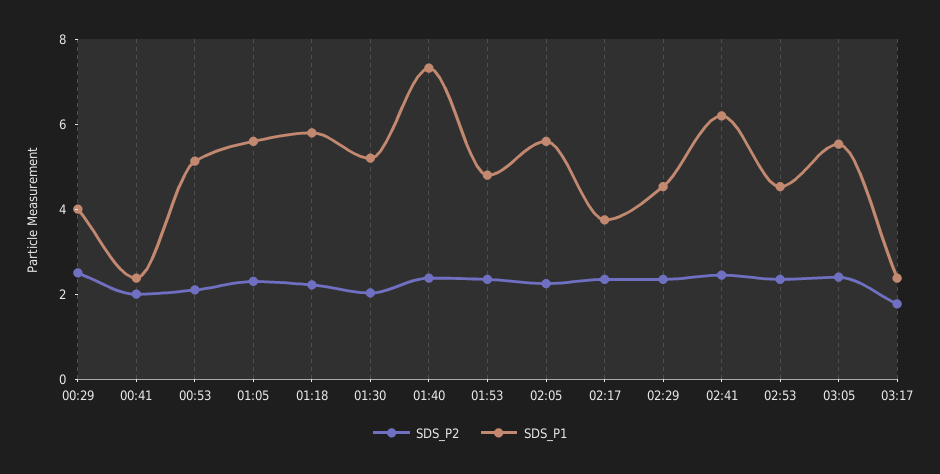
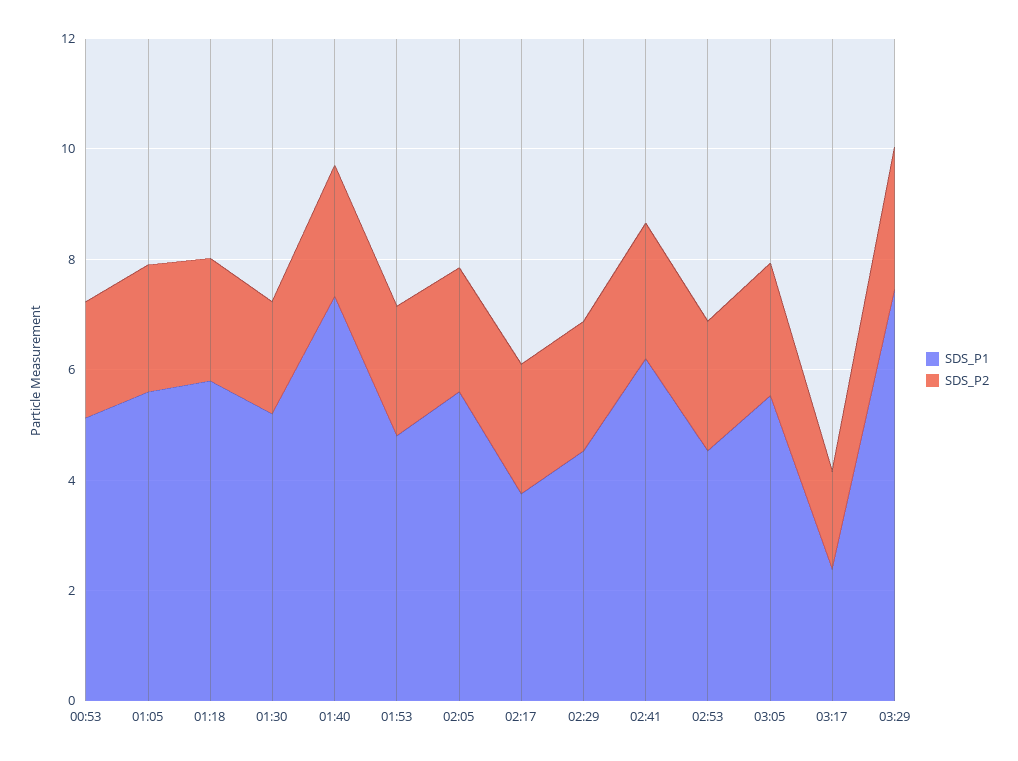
SDS_P2, 00:29: 2.5 -> none
SDS_P1, 00:29: 4 -> none
SDS_P2, 00:41: 2 -> none
SDS_P1, 00:41: 2.5 -> none
SDS_P1, 03:29: none -> 7.5
SDS_P2, 03:29: none -> 2.5

